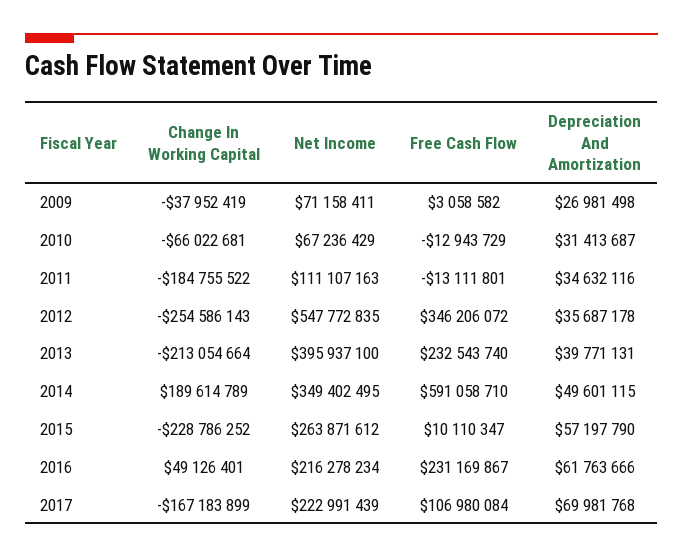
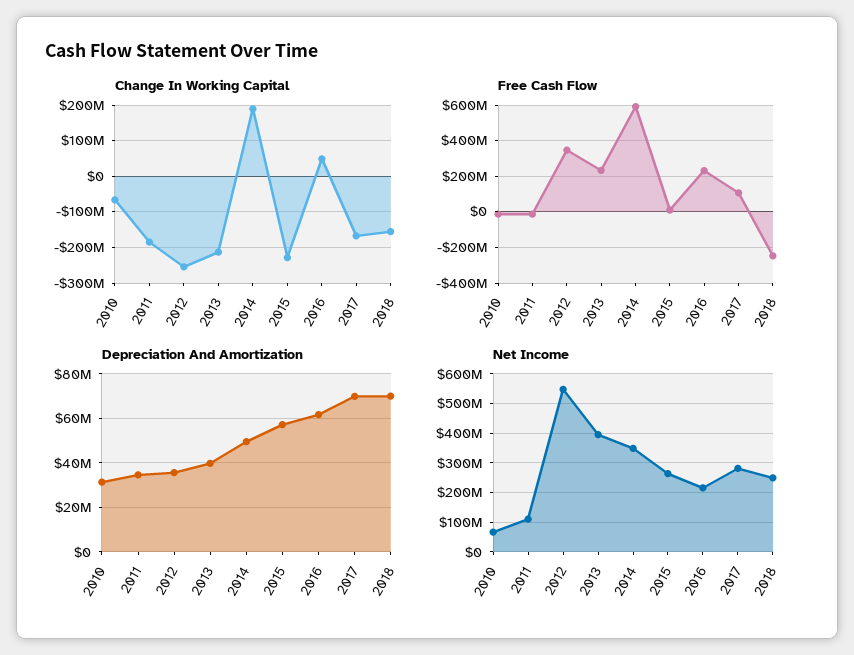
Change In Working Capital, 2009: -37952419 -> none
Net Income, 2009: 71158411 -> none
Free Cash Flow, 2009: 3058582 -> none
Depreciation And Amortization, 2009: 26981498 -> none
Net Income, 2017: 222991439 -> 275000000
Change In Working Capital, 2018: none -> -160000000
Free Cash Flow, 2018: none -> -250000000
Depreciation And Amortization, 2018: none -> 70000000
Net Income, 2018: none -> 250000000

